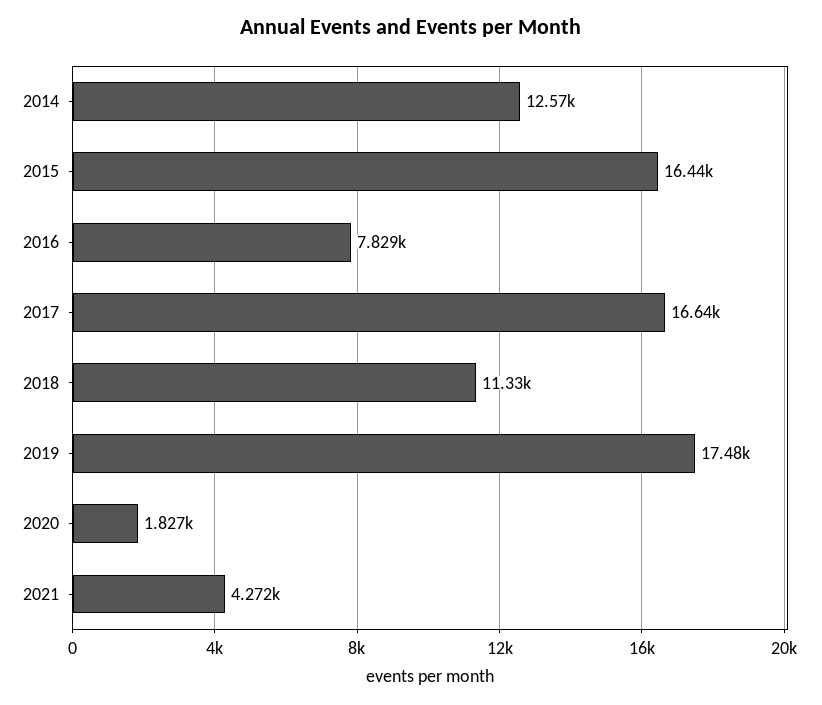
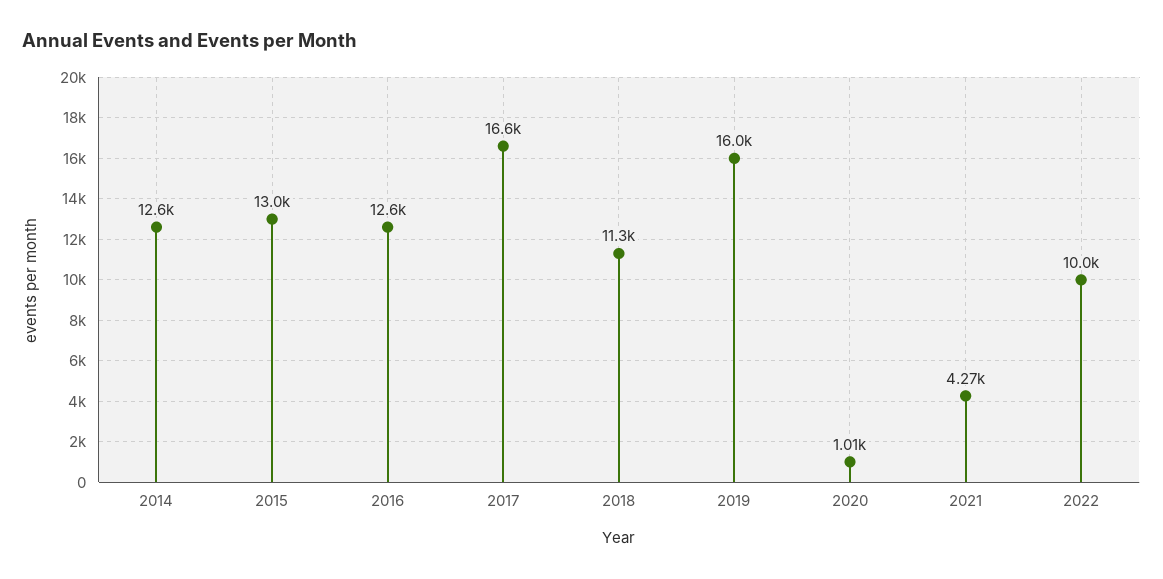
2015: 16440 -> 13000
2016: 7829 -> 12600
2019: 17480 -> 16000
2020: 1827 -> 1010
2022: none -> 10000

